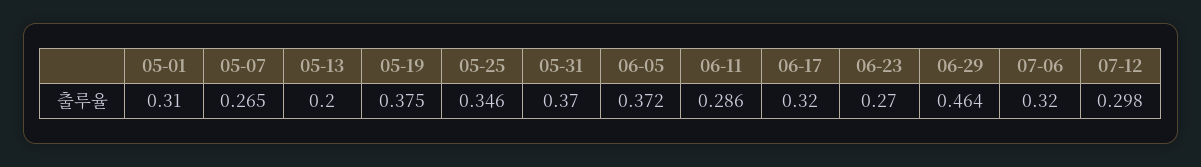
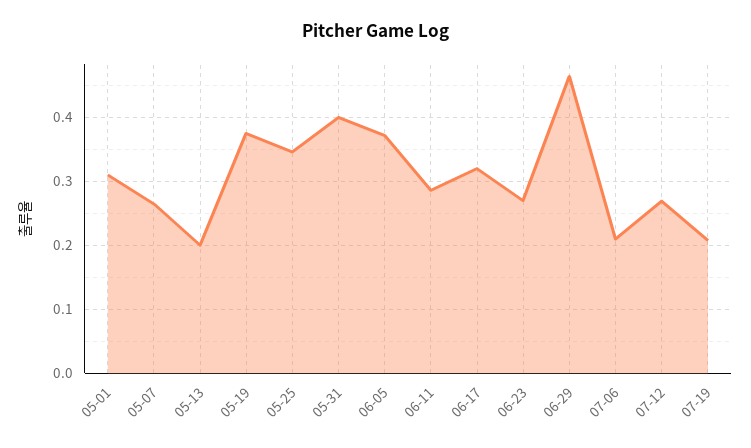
05-31: 0.37 -> 0.4
07-06: 0.32 -> 0.21
07-12: 0.298 -> 0.27
07-19: none -> 0.21

